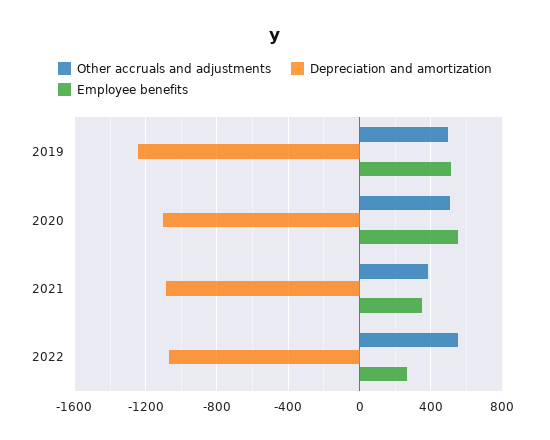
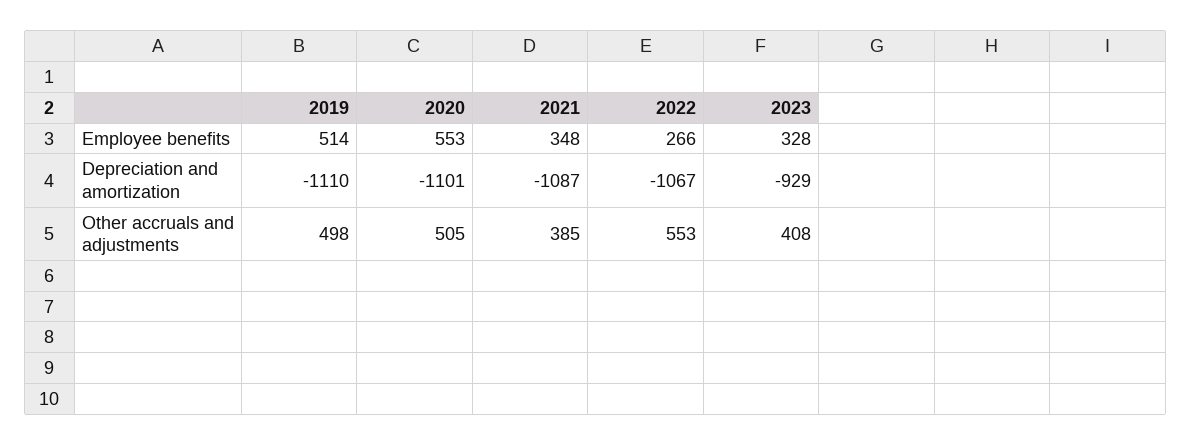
Depreciation and amortization, 2019: -1250 -> -1110
Employee benefits, 2023: none -> 328
Depreciation and amortization, 2023: none -> -929
Other accruals and adjustments, 2023: none -> 408

